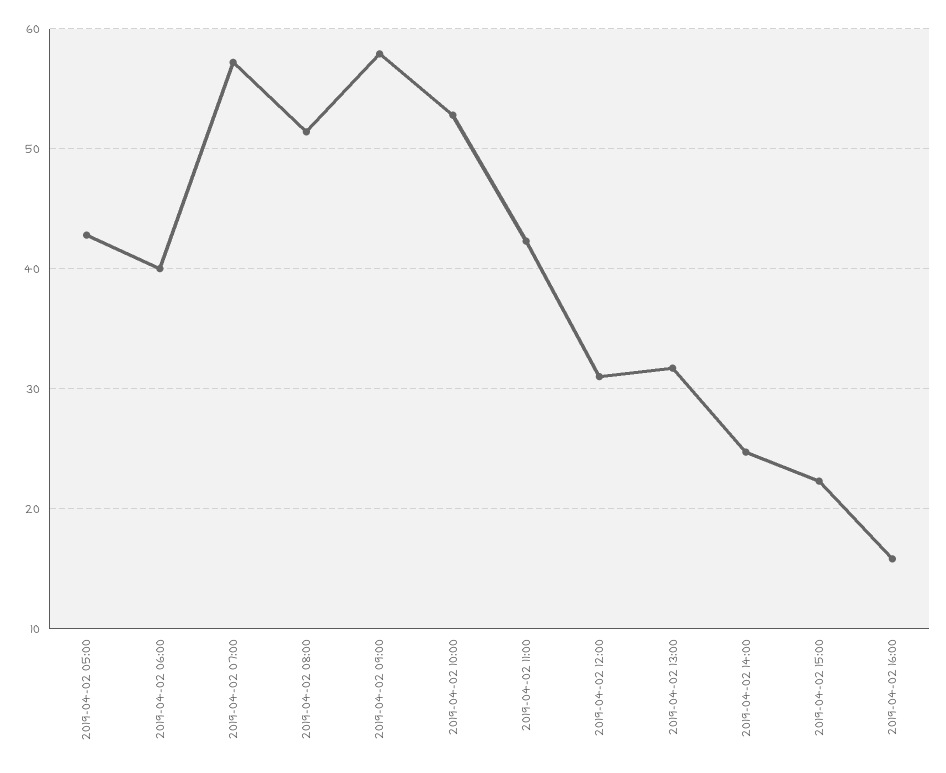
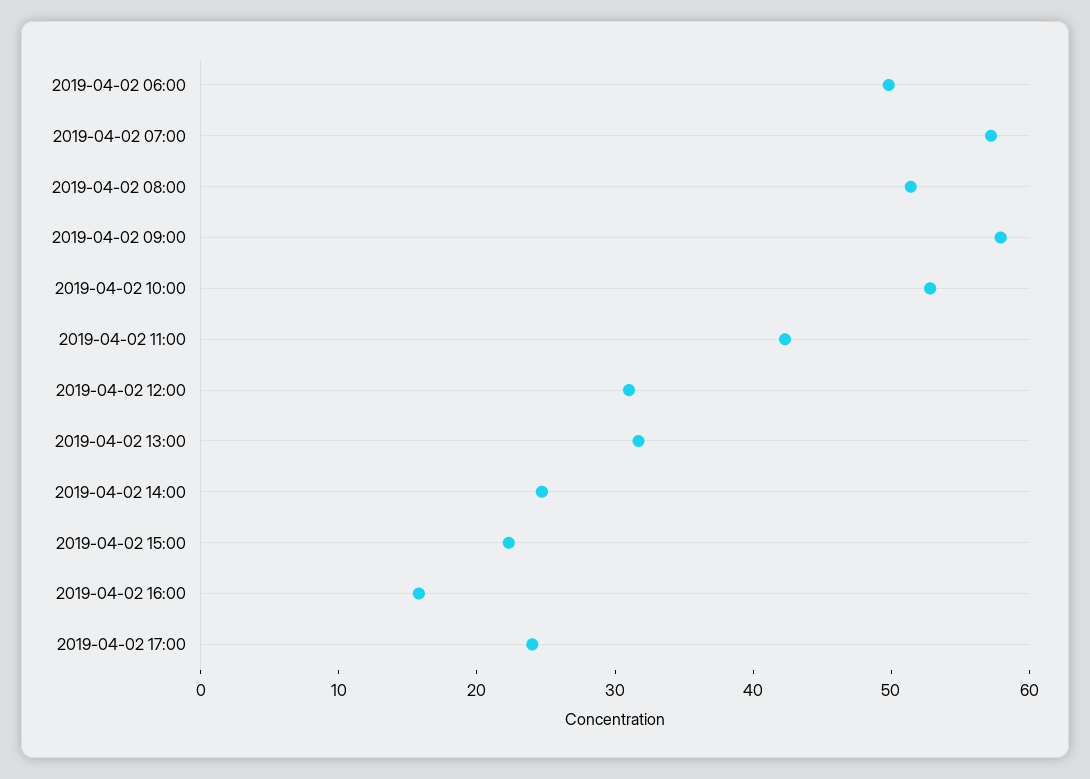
2019-04-02 05:00: 43 -> none
2019-04-02 06:00: 40 -> 50
2019-04-02 17:00: none -> 24

